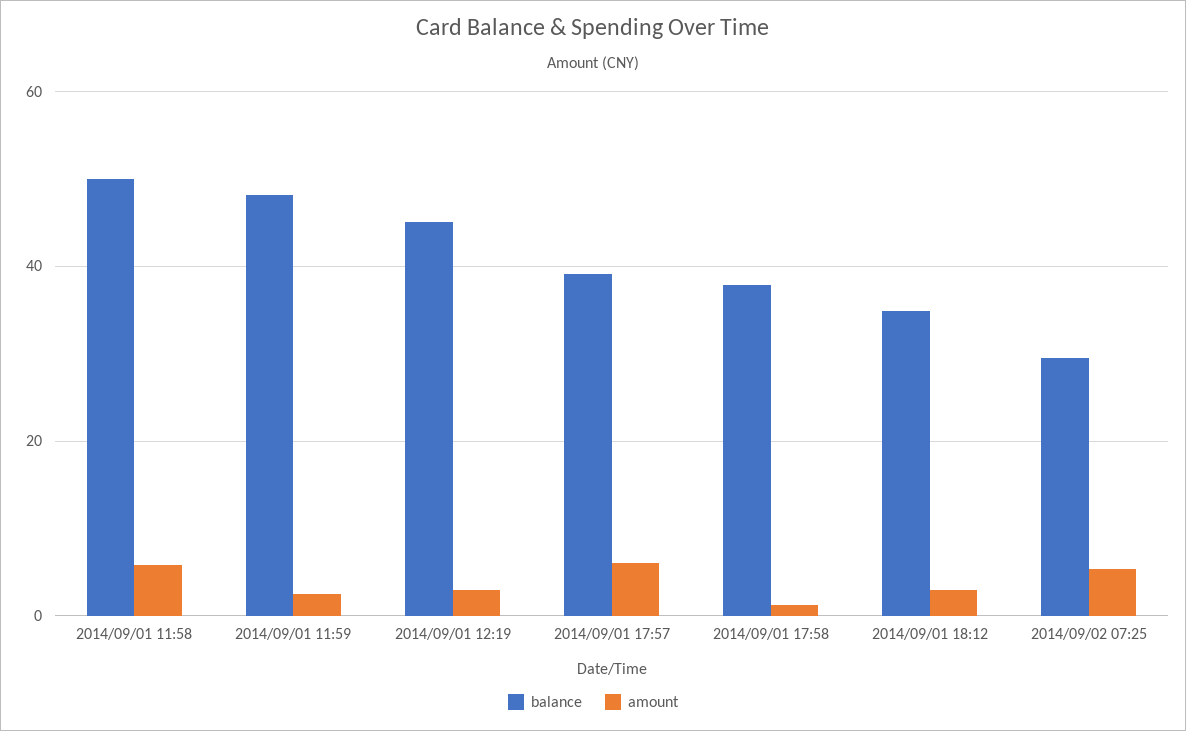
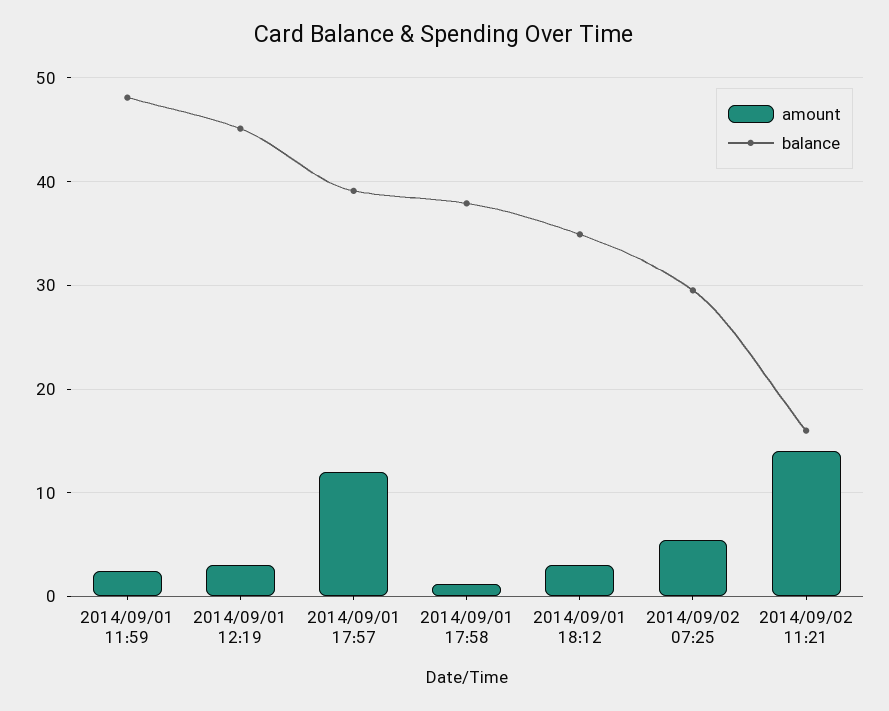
balance, 2014/09/01 11:58: 50 -> none
amount, 2014/09/01 11:58: 6 -> none
amount, 2014/09/01 17:57: 6 -> 12
amount, 2014/09/02 11:21: none -> 14
balance, 2014/09/02 11:21: none -> 16

